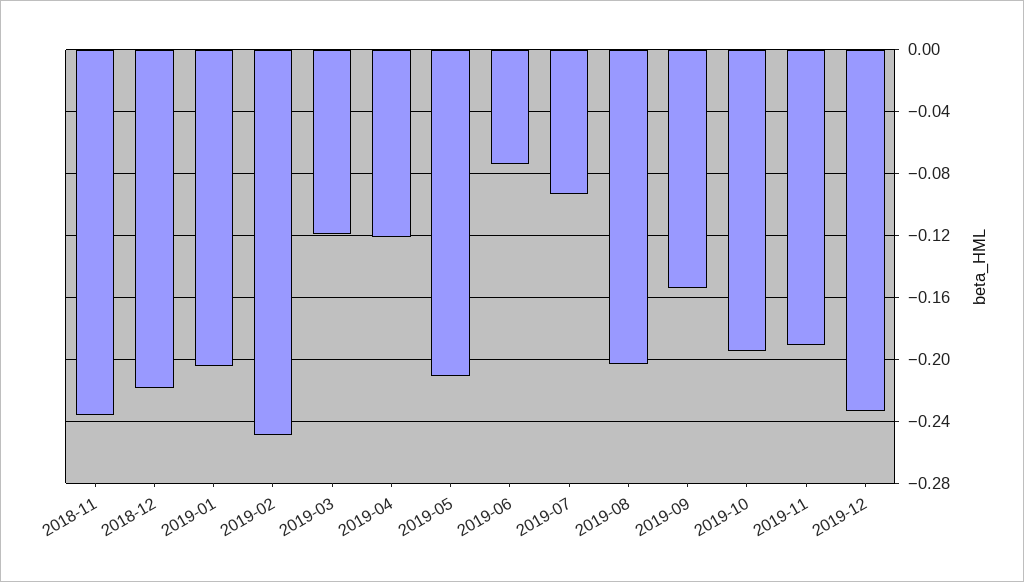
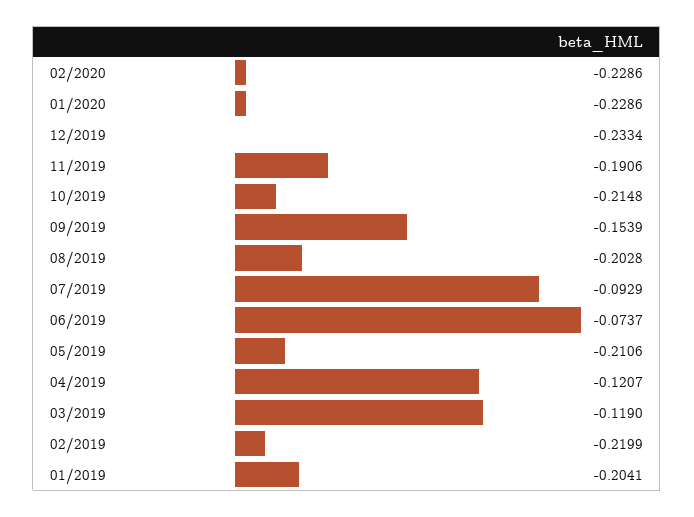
2018-11: -0.235 -> none
2018-12: -0.22 -> none
2019-02: -0.25 -> -0.2199
2019-10: -0.195 -> -0.2148
02/2020: none -> -0.2286
01/2020: none -> -0.2286

